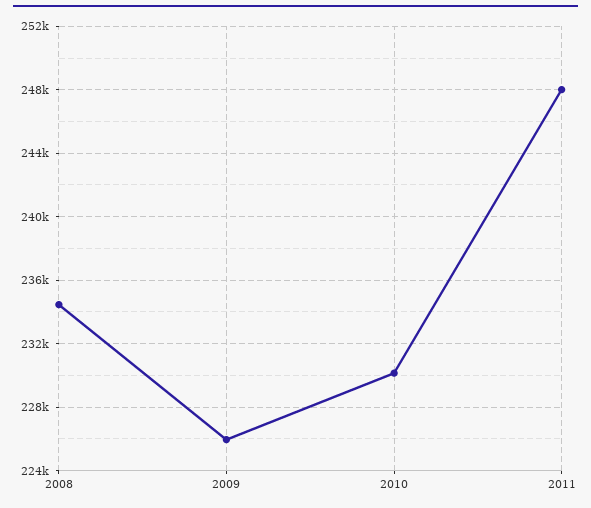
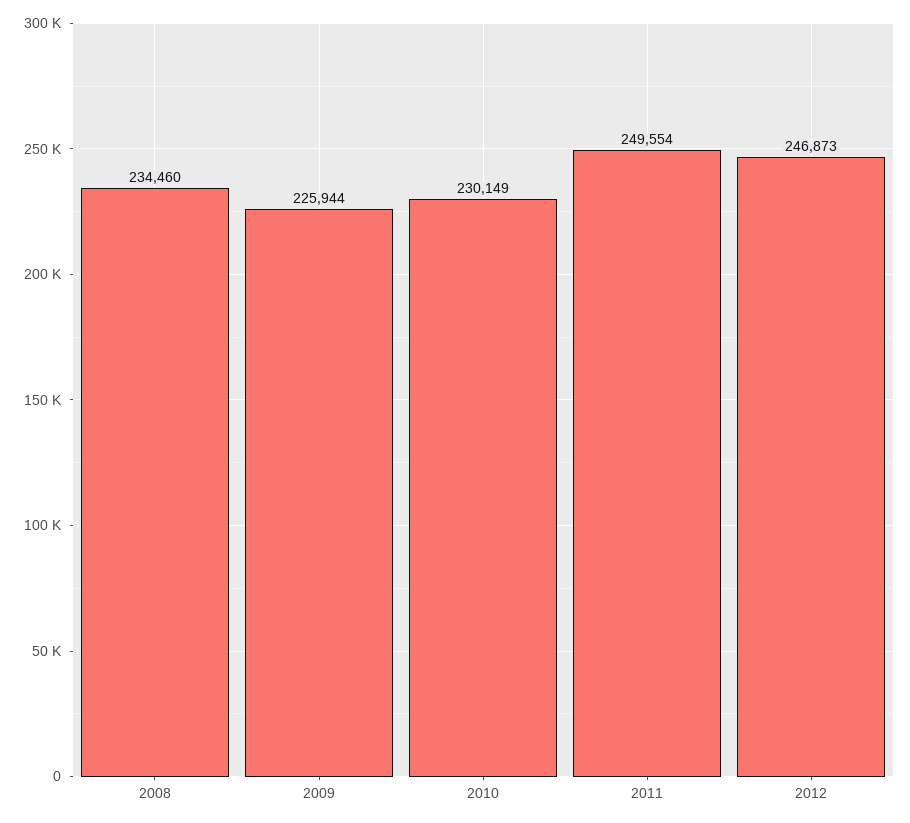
2011: 248000 -> 249554
2012: none -> 246873

